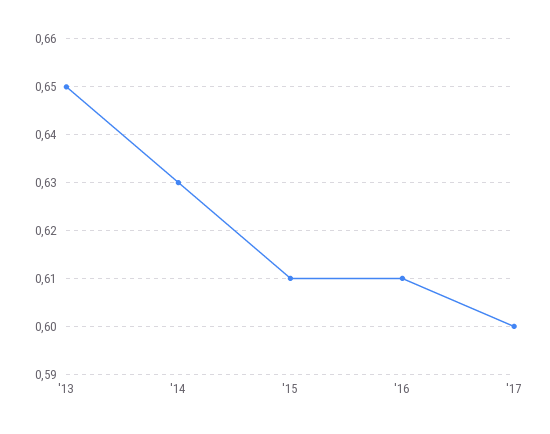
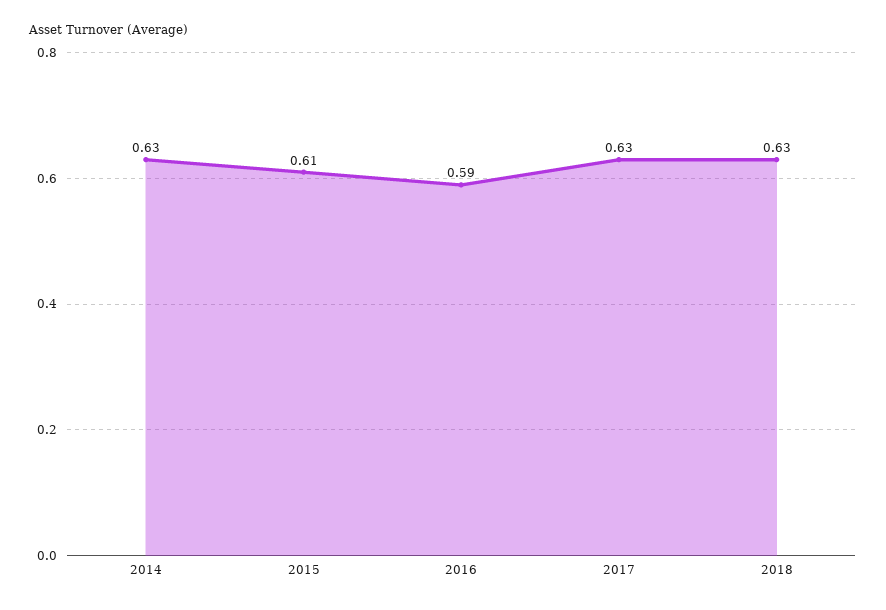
'13: 0.65 -> none
'16: 0.61 -> 0.59
'17: 0.6 -> 0.63
2018: none -> 0.63

